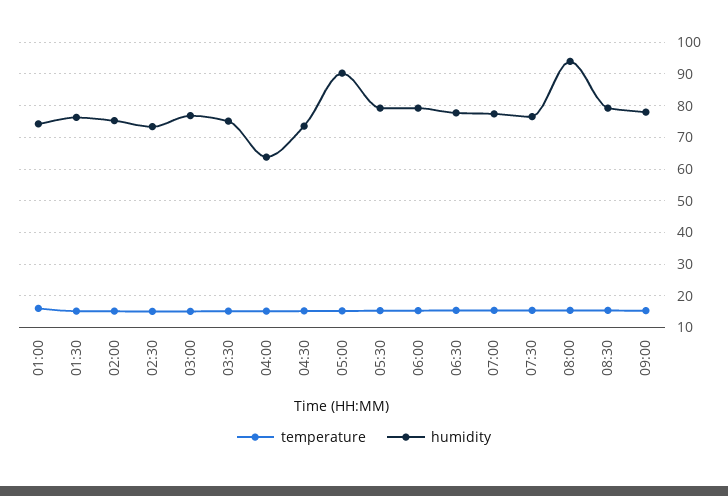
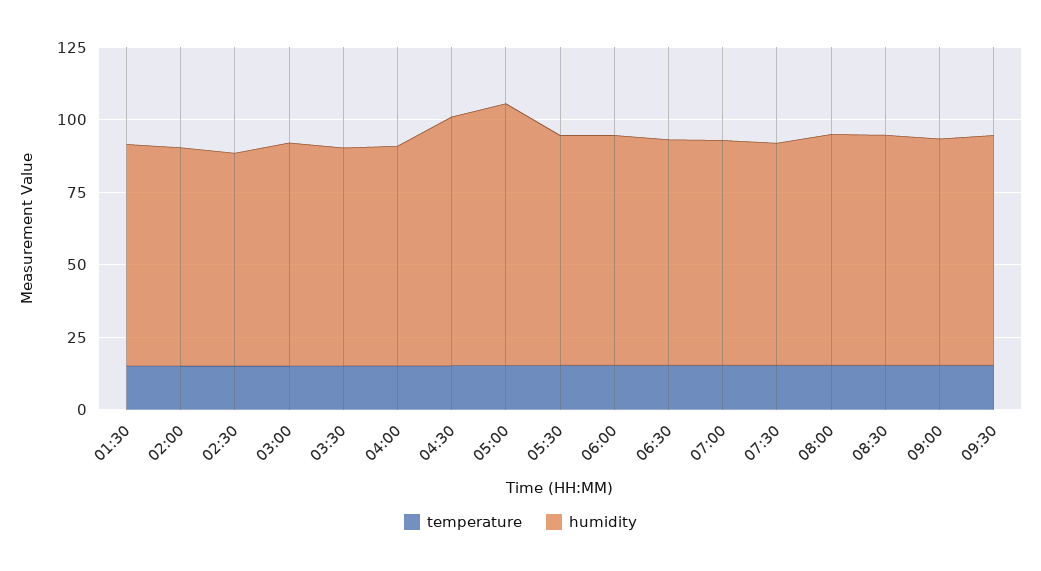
temperature, 01:00: 16 -> none
humidity, 01:00: 74 -> none
humidity, 04:00: 64 -> 75
humidity, 04:30: 74 -> 85
humidity, 08:00: 94 -> 80
temperature, 09:30: none -> 15
humidity, 09:30: none -> 80

